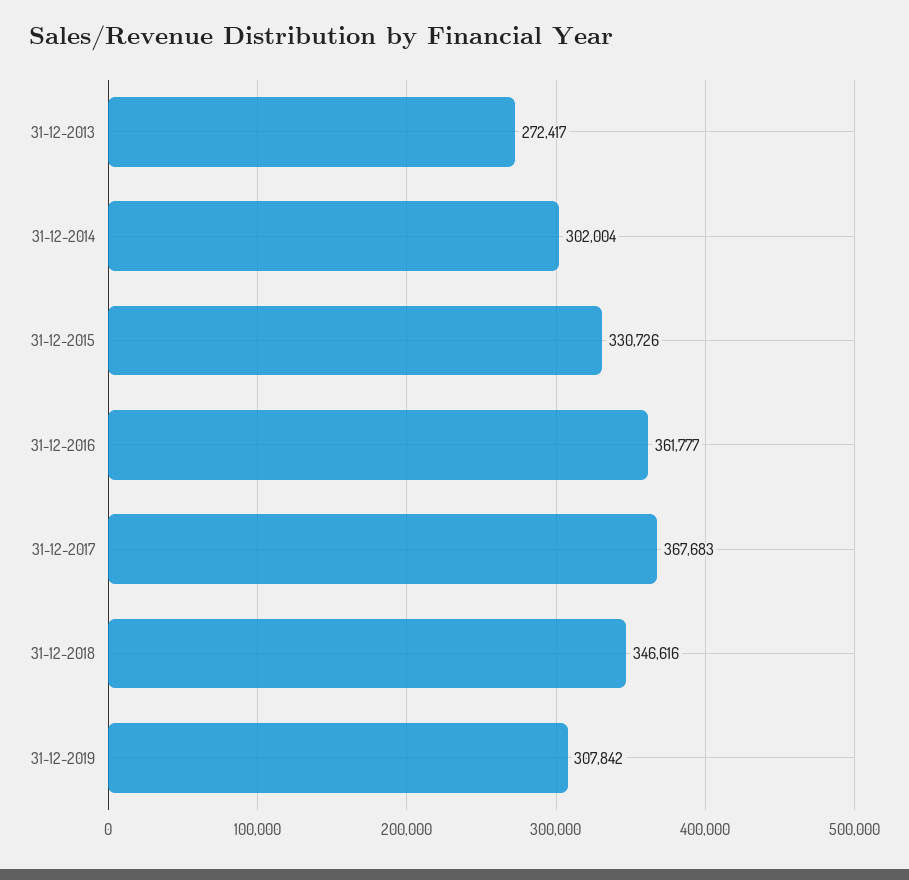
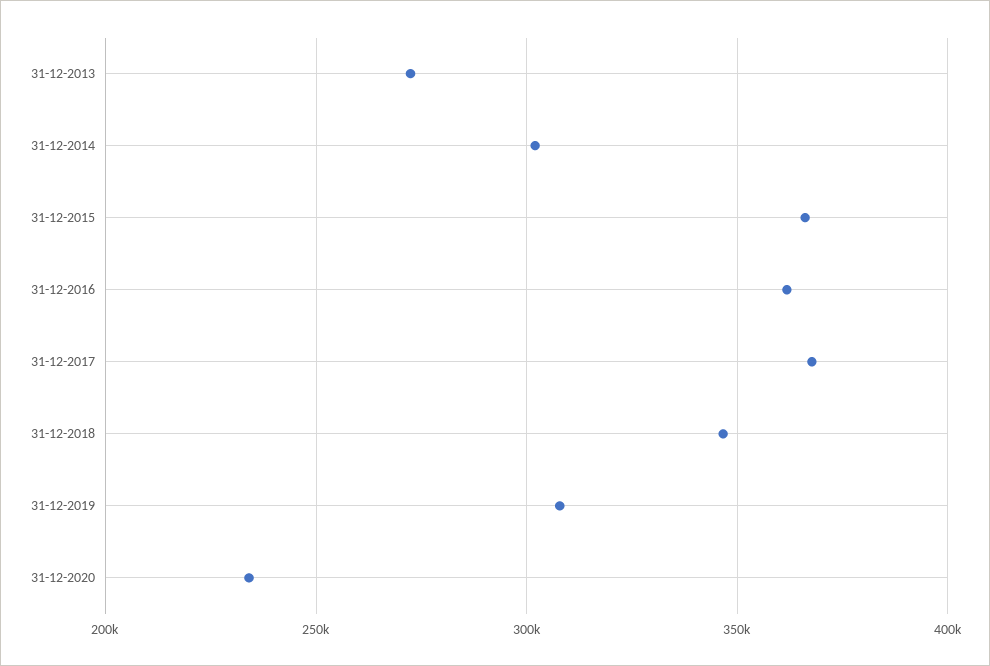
31-12-2015: 330726 -> 365000
31-12-2020: none -> 235000

